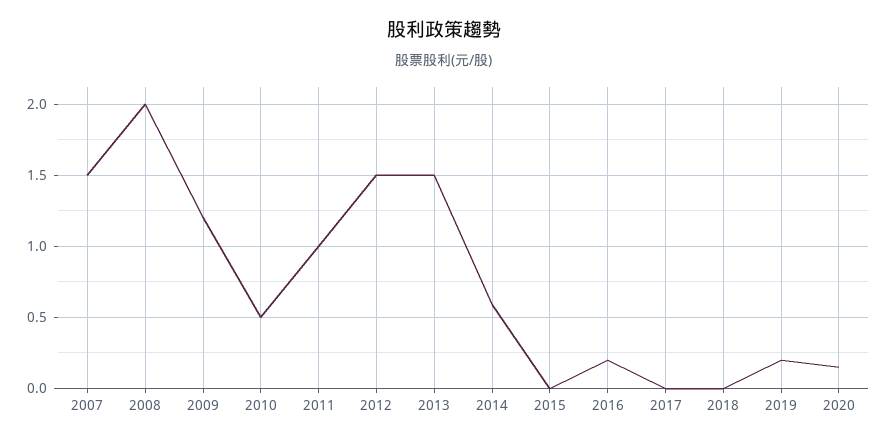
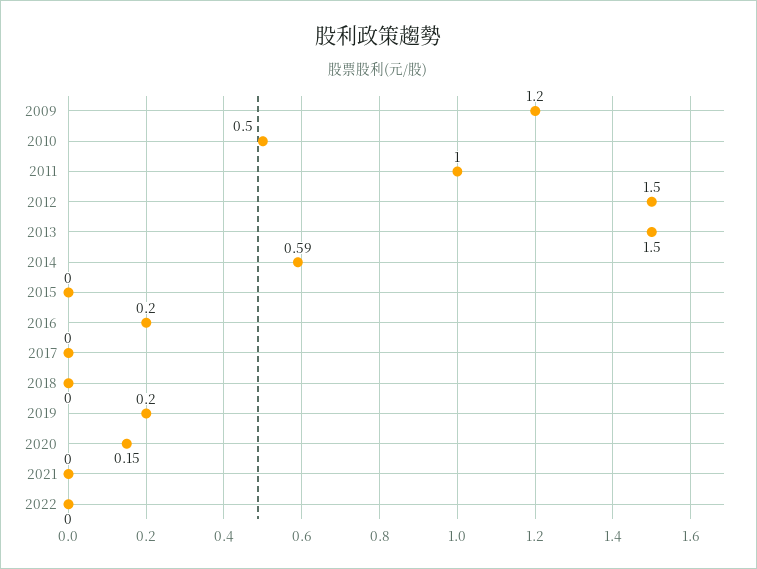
2007: 1.5 -> none
2008: 2 -> none
2021: none -> 0
2022: none -> 0

